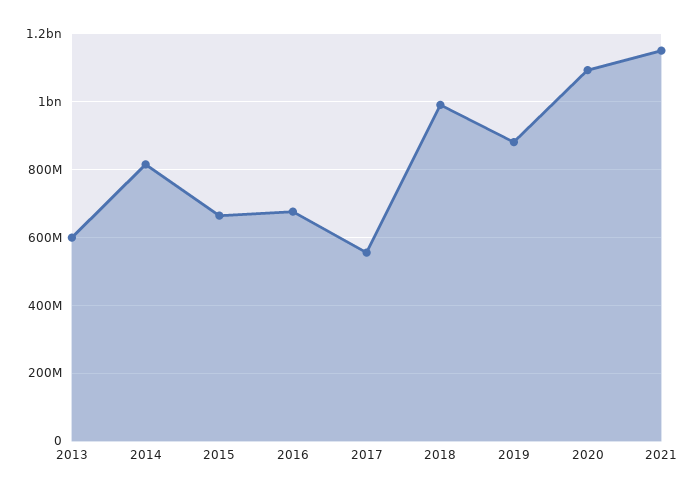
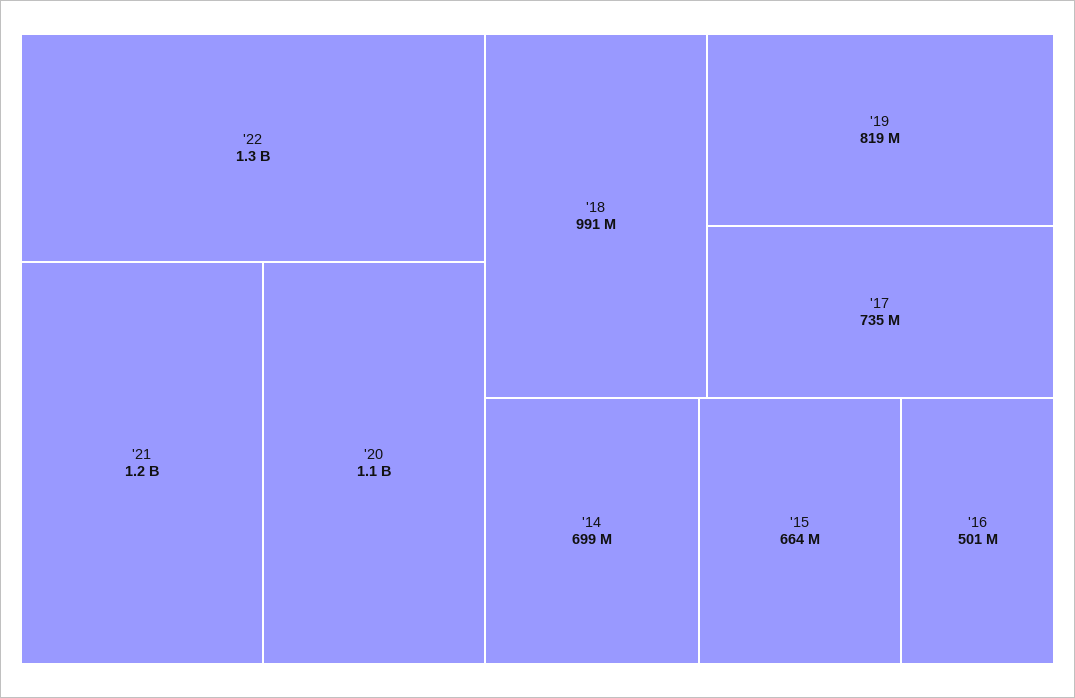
2013: 600000000 -> none
2014: 820000000 -> 699000000
2016: 680000000 -> 501000000
2017: 560000000 -> 735000000
2019: 880000000 -> 819000000
'22: none -> 1300000000

